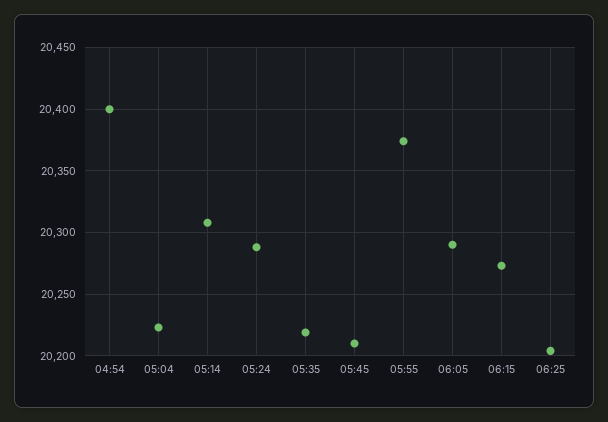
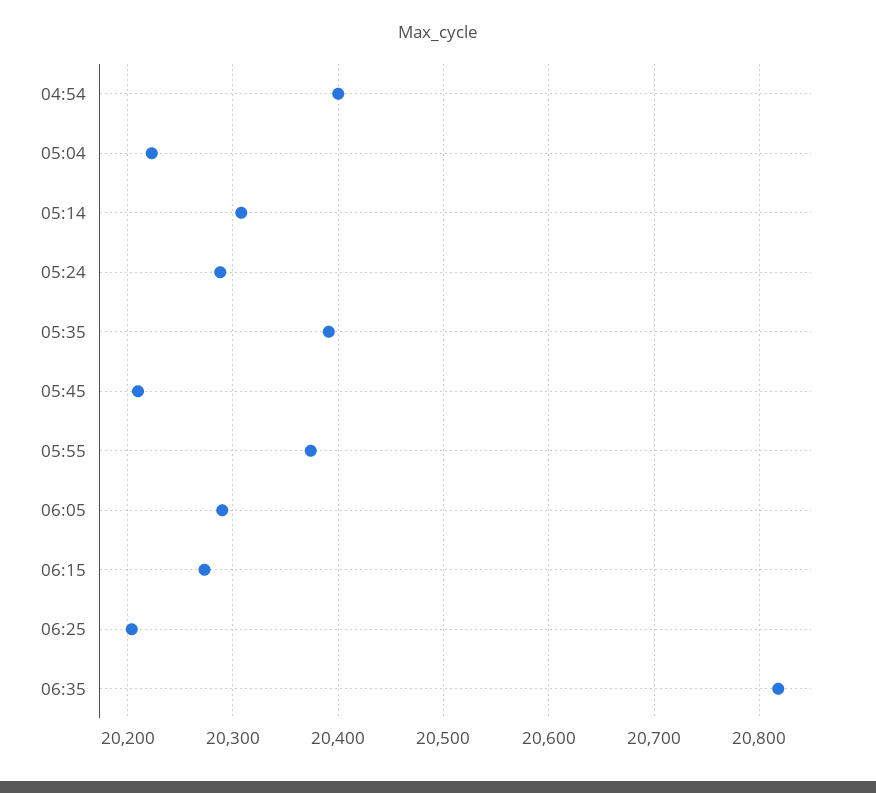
05:35: 20220 -> 20390
06:35: none -> 20820

